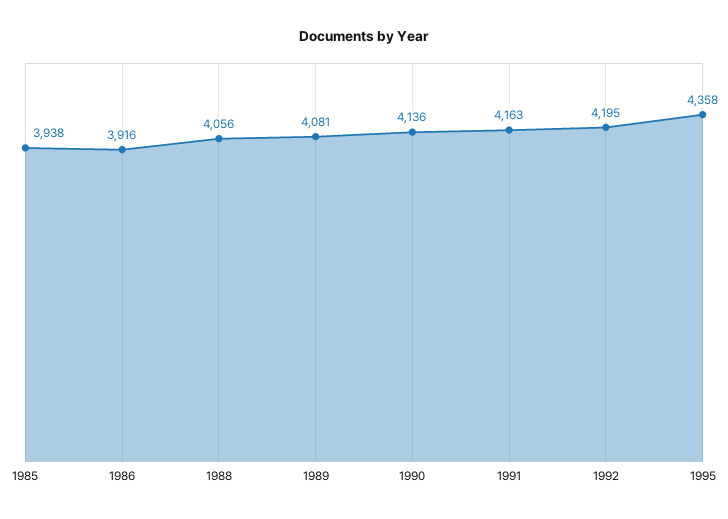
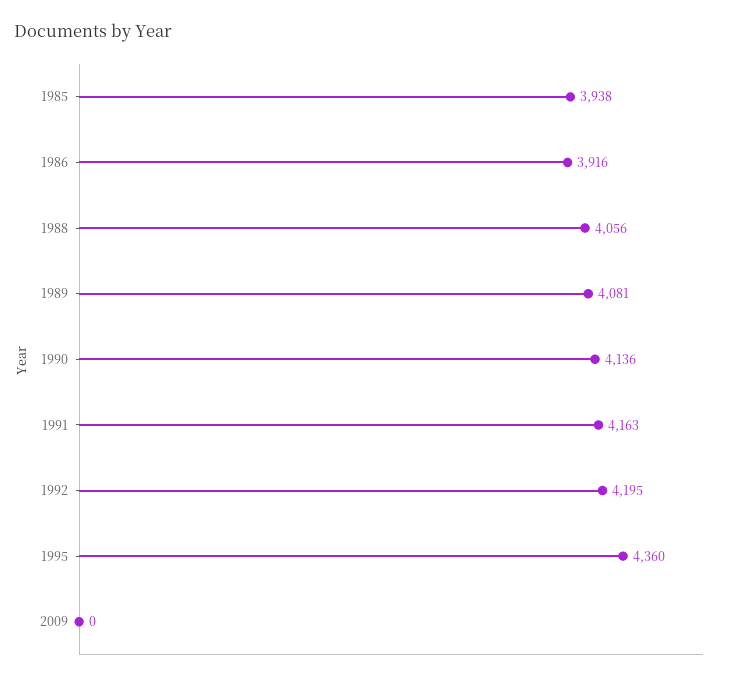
1995: 4358 -> 4360
2009: none -> 0

